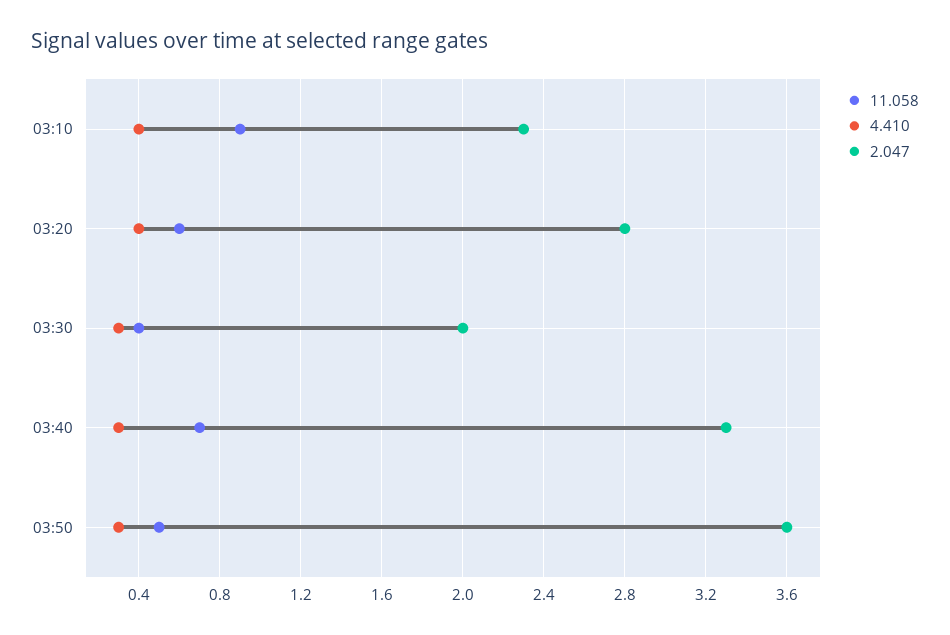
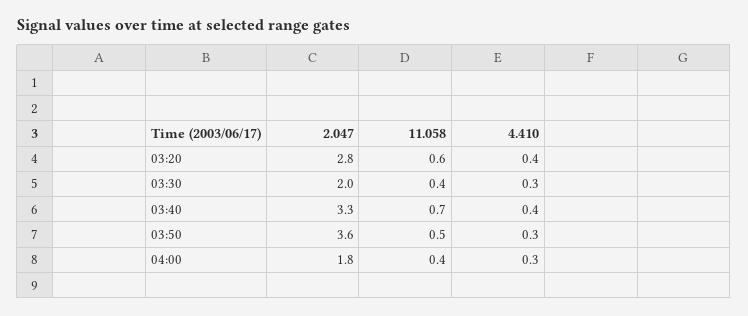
11.058, 03:10: 0.9 -> none
4.410, 03:10: 0.4 -> none
2.047, 03:10: 2.3 -> none
4.410, 03:40: 0.3 -> 0.4
2.047, 04:00: none -> 1.8
11.058, 04:00: none -> 0.4
4.410, 04:00: none -> 0.3

